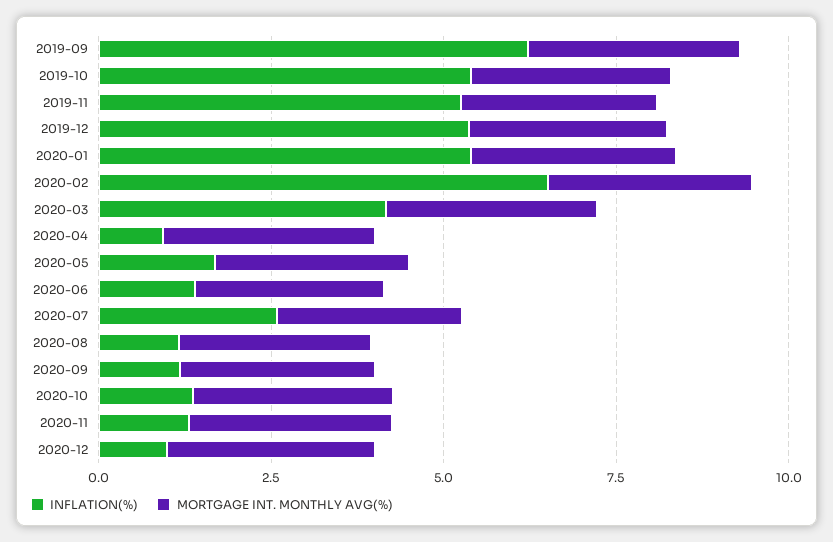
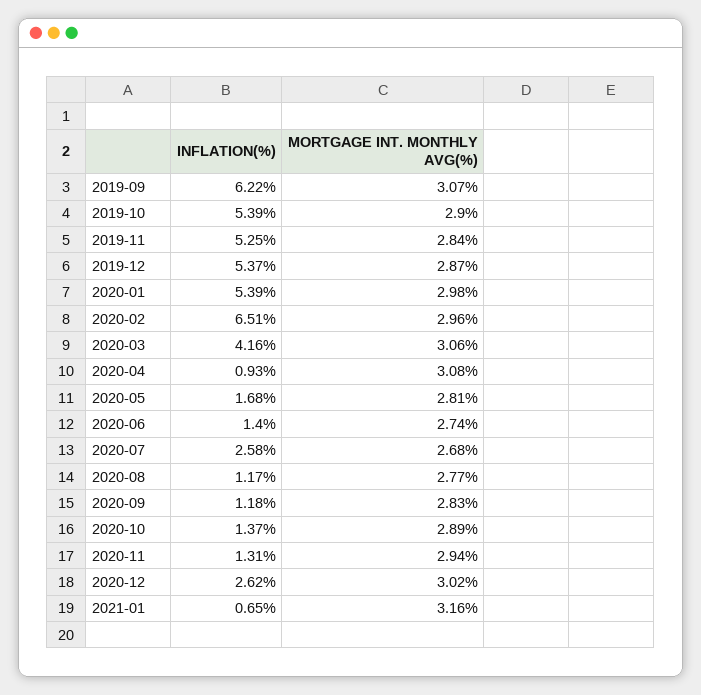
INFLATION(%), 2020-12: 1 -> 2.62
INFLATION(%), 2021-01: none -> 0.65
MORTGAGE INT. MONTHLY AVG(%), 2021-01: none -> 3.16

